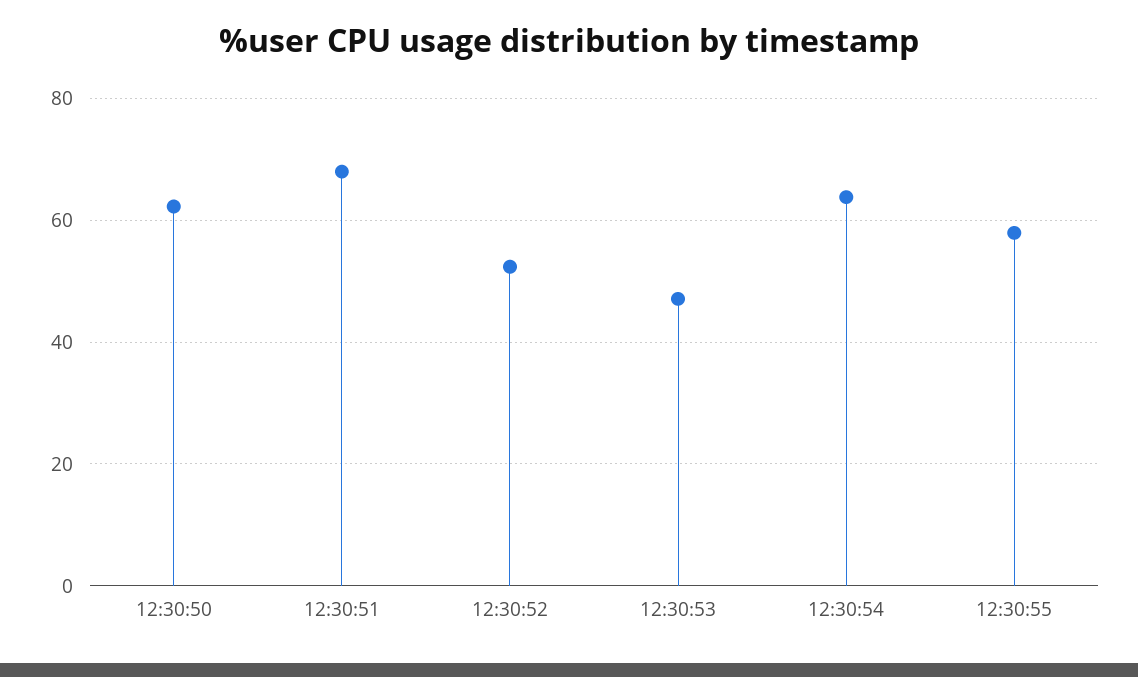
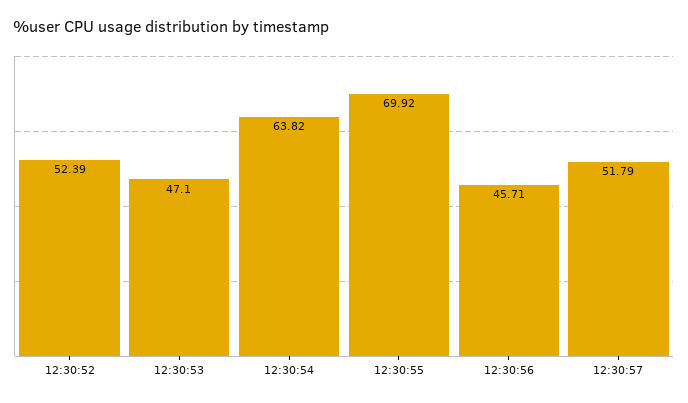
12:30:50: 62 -> none
12:30:51: 68 -> none
12:30:55: 58 -> 69.92
12:30:56: none -> 45.71
12:30:57: none -> 51.79

